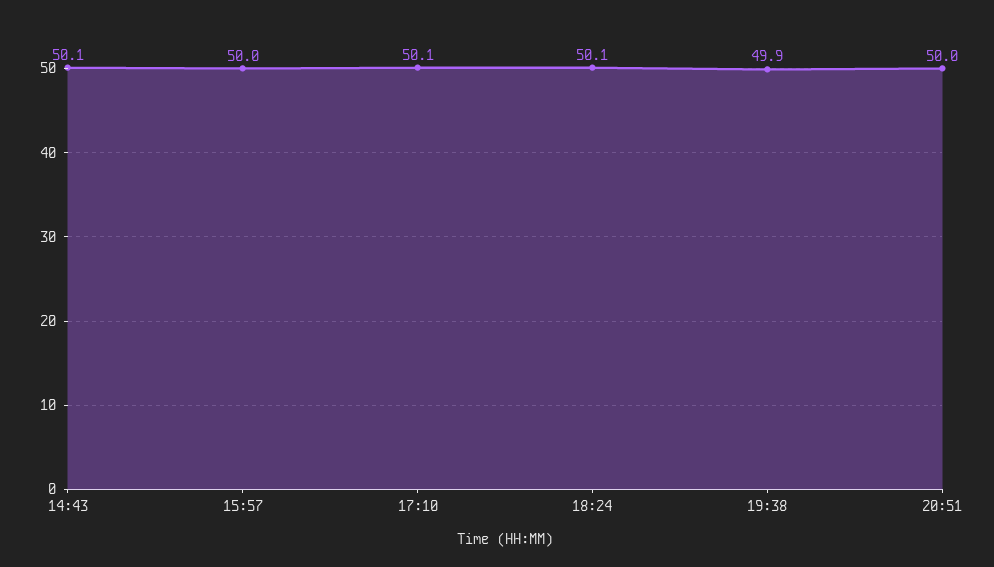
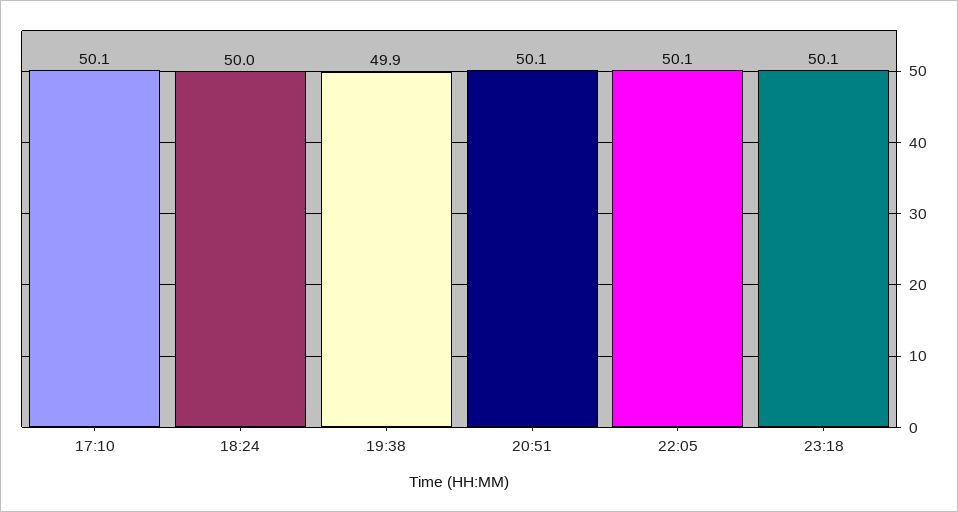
14:43: 50.1 -> none
15:57: 50 -> none
18:24: 50.1 -> 50
20:51: 50 -> 50.1
22:05: none -> 50.1
23:18: none -> 50.1

